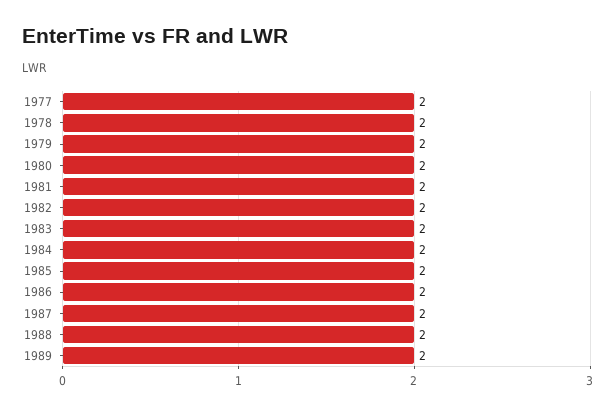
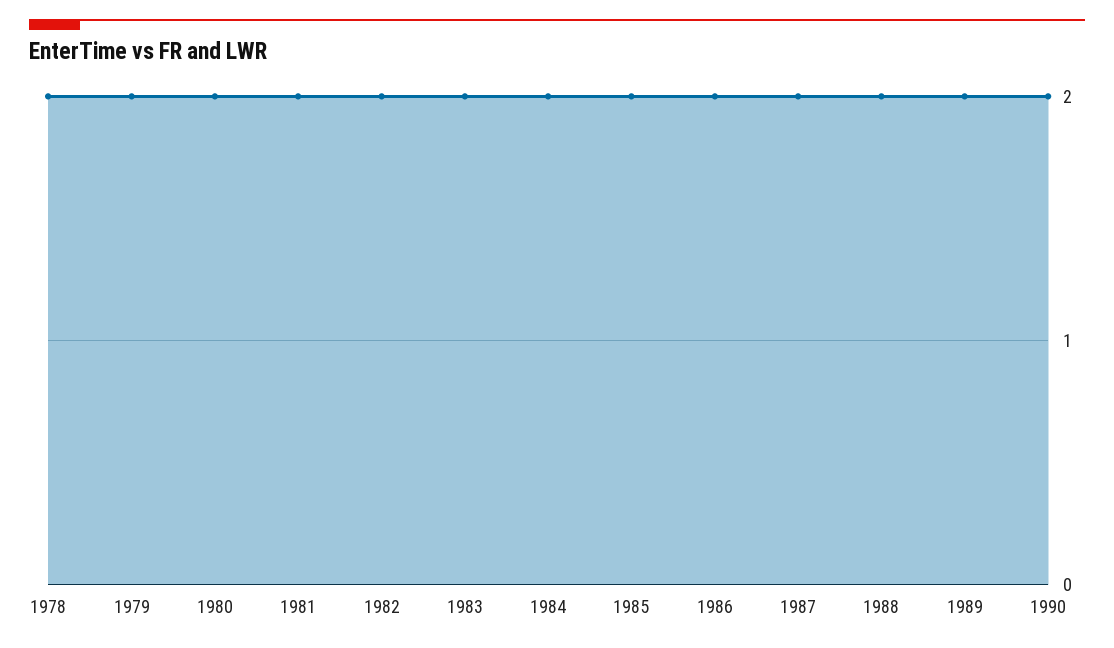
1977: 2 -> none
1990: none -> 2

